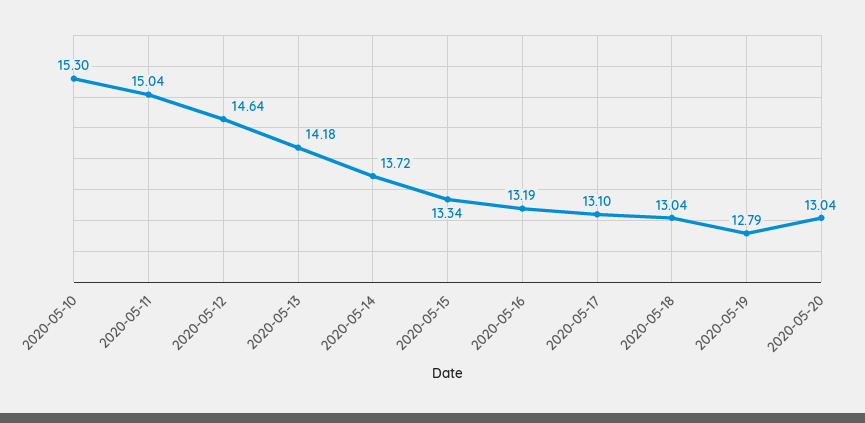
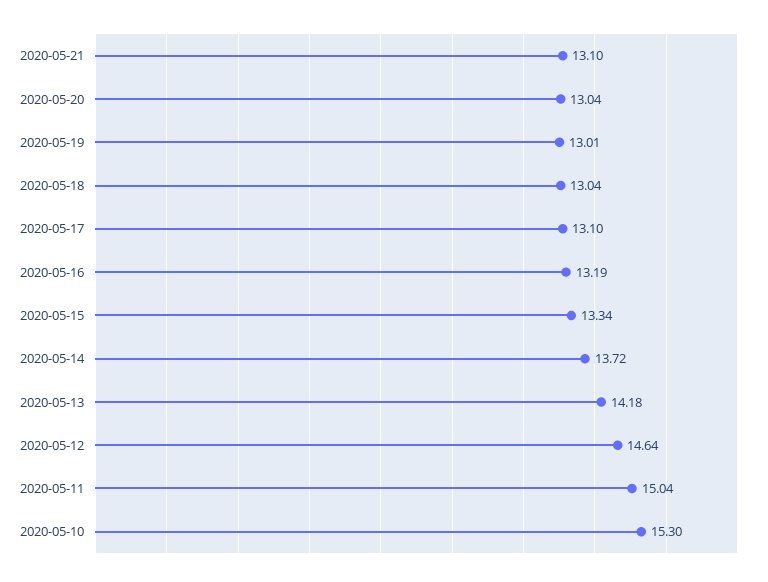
2020-05-19: 12.79 -> 13.01
2020-05-21: none -> 13.1

